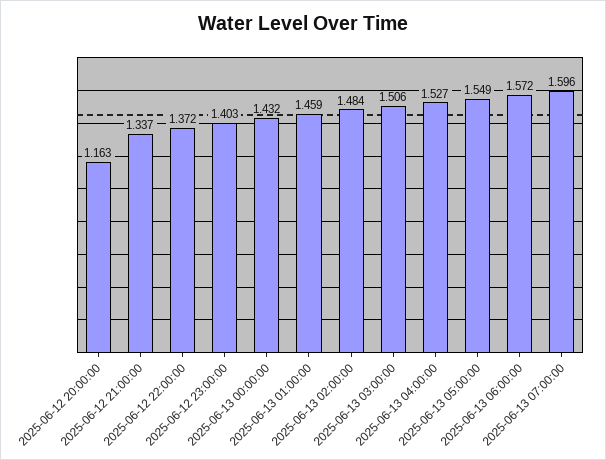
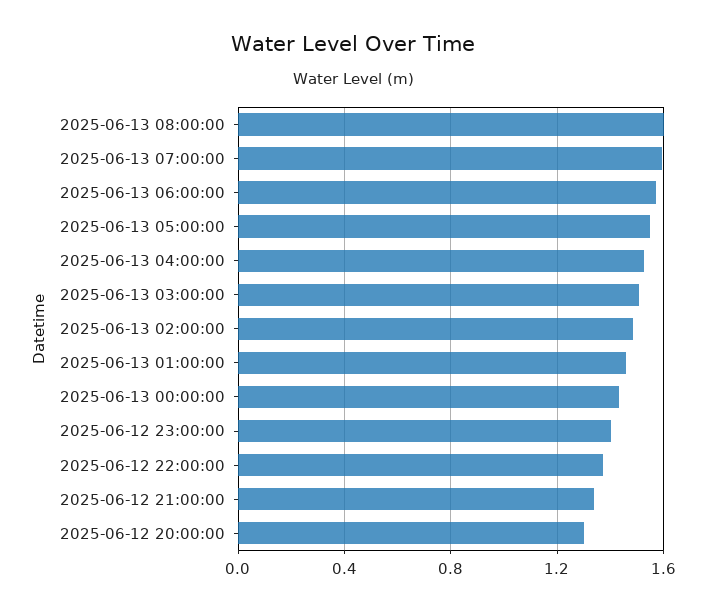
2025-06-12 20:00:00: 1.163 -> 1.3
2025-06-13 08:00:00: none -> 1.6

